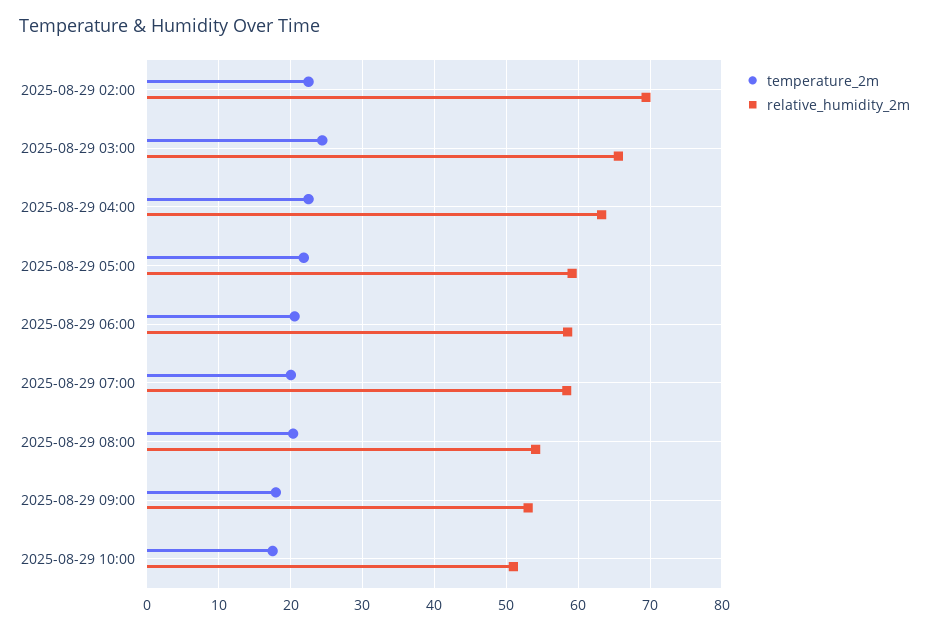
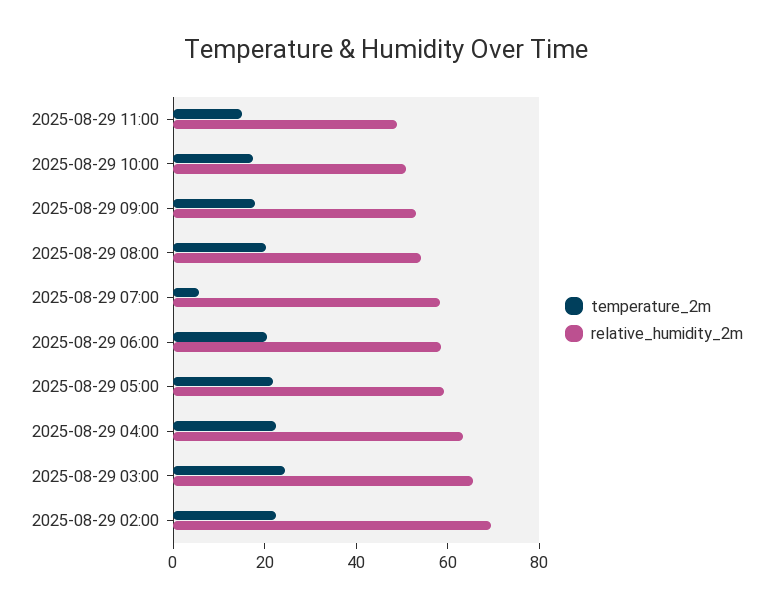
temperature_2m, 2025-08-29 07:00: 20 -> 5
temperature_2m, 2025-08-29 11:00: none -> 15
relative_humidity_2m, 2025-08-29 11:00: none -> 50

